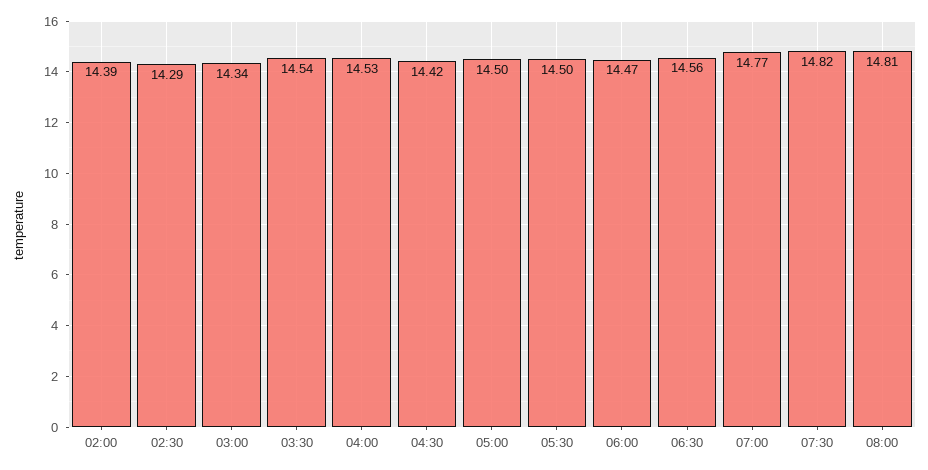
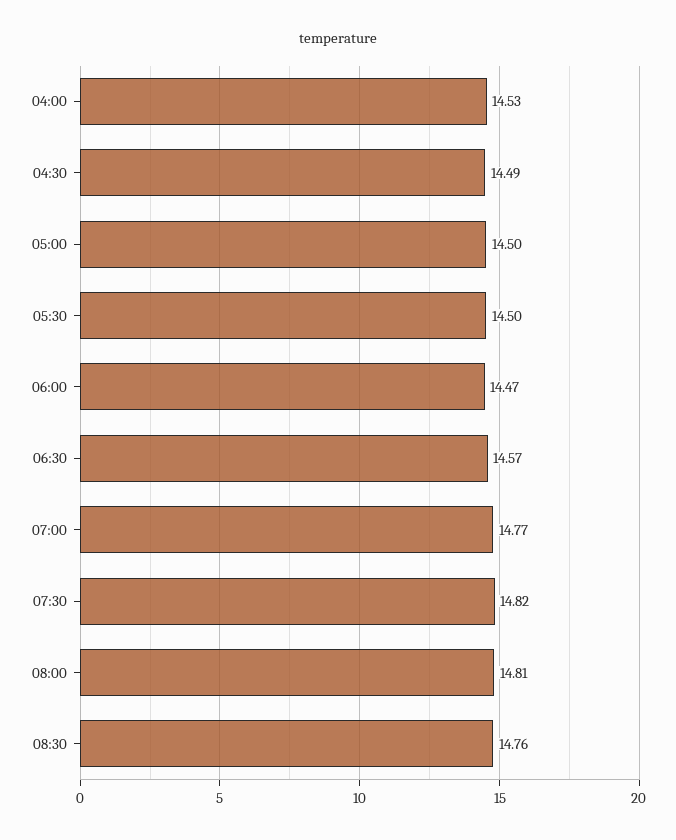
02:00: 14.39 -> none
02:30: 14.29 -> none
03:00: 14.34 -> none
03:30: 14.54 -> none
04:30: 14.42 -> 14.49
06:30: 14.56 -> 14.57
08:30: none -> 14.76

